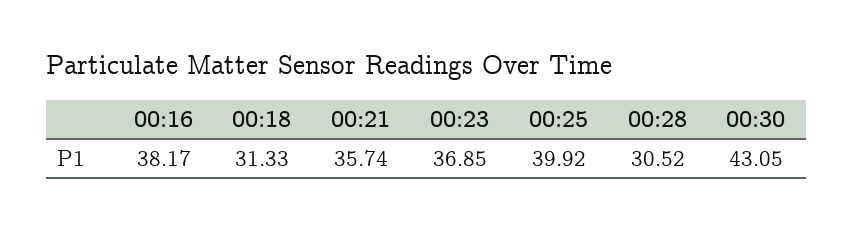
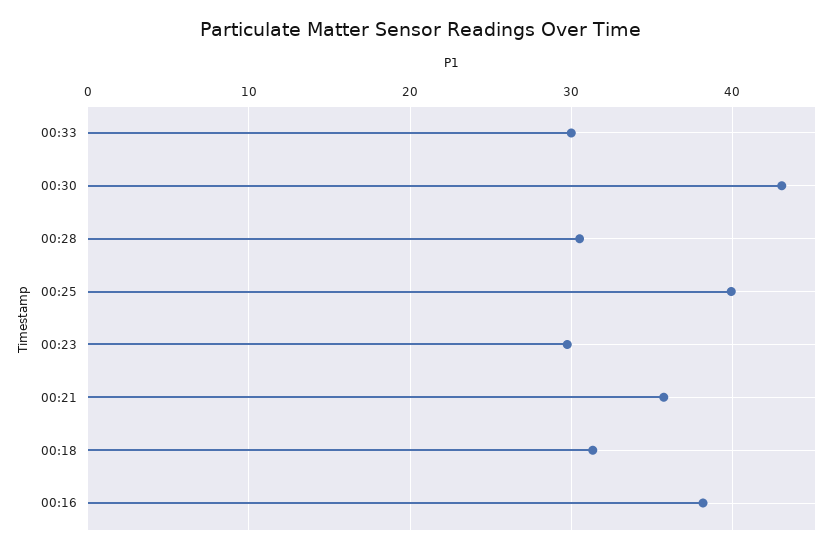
00:23: 36.85 -> 30
00:33: none -> 30

